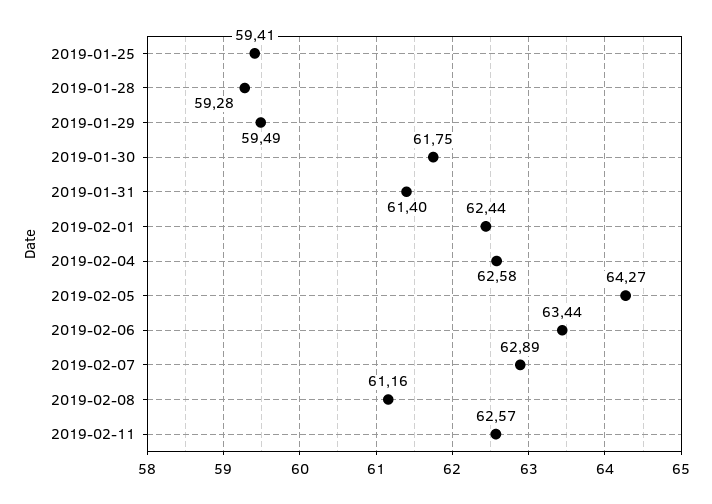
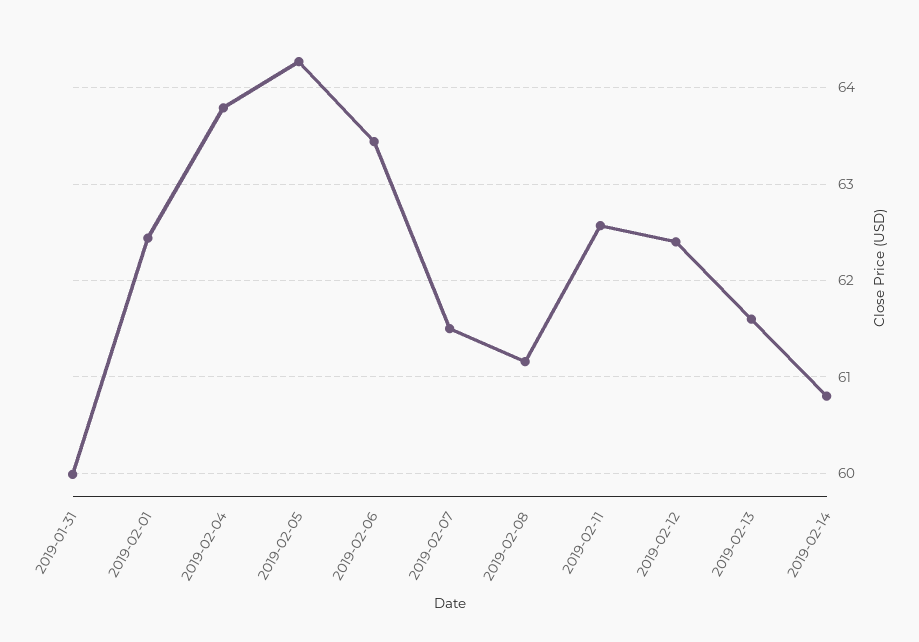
2019-01-25: 59.41 -> none
2019-01-28: 59.28 -> none
2019-01-29: 59.49 -> none
2019-01-30: 61.75 -> none
2019-01-31: 61.4 -> 60
2019-02-04: 62.58 -> 63.8
2019-02-07: 62.89 -> 61.5
2019-02-12: none -> 62.4
2019-02-13: none -> 61.6
2019-02-14: none -> 60.8

